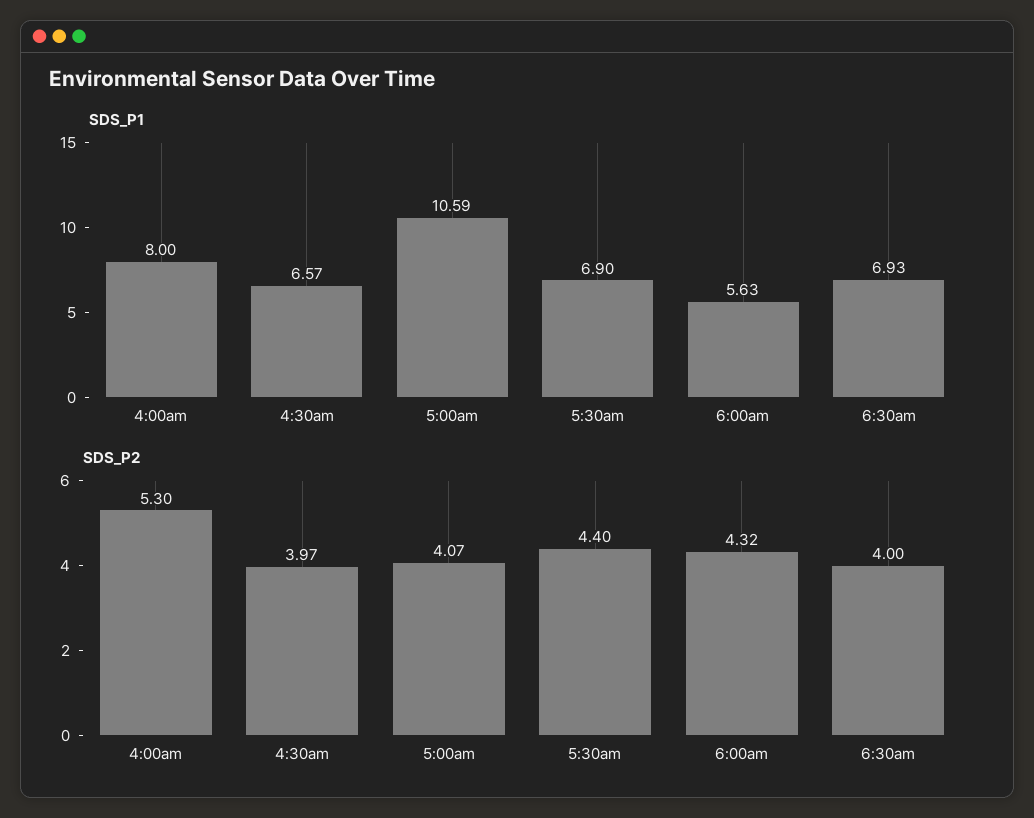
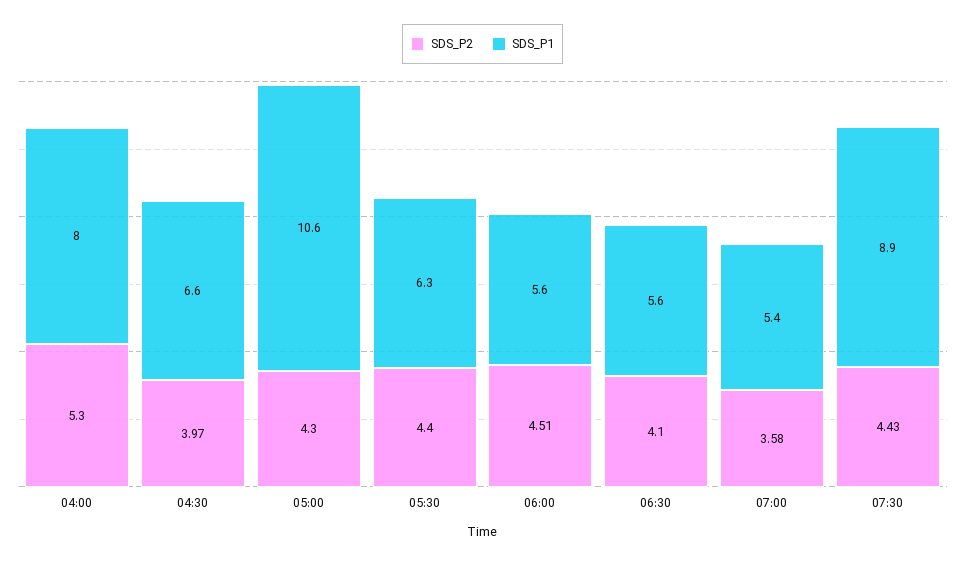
SDS_P1, 5:30am: 6.9 -> 6.3
SDS_P1, 6:30am: 6.93 -> 5.6
SDS_P2, 5:00am: 4.07 -> 4.3
SDS_P2, 6:00am: 4.32 -> 4.51
SDS_P2, 6:30am: 4 -> 4.1
SDS_P2, 07:00: none -> 3.58
SDS_P1, 07:00: none -> 5.4
SDS_P2, 07:30: none -> 4.43
SDS_P1, 07:30: none -> 8.9

